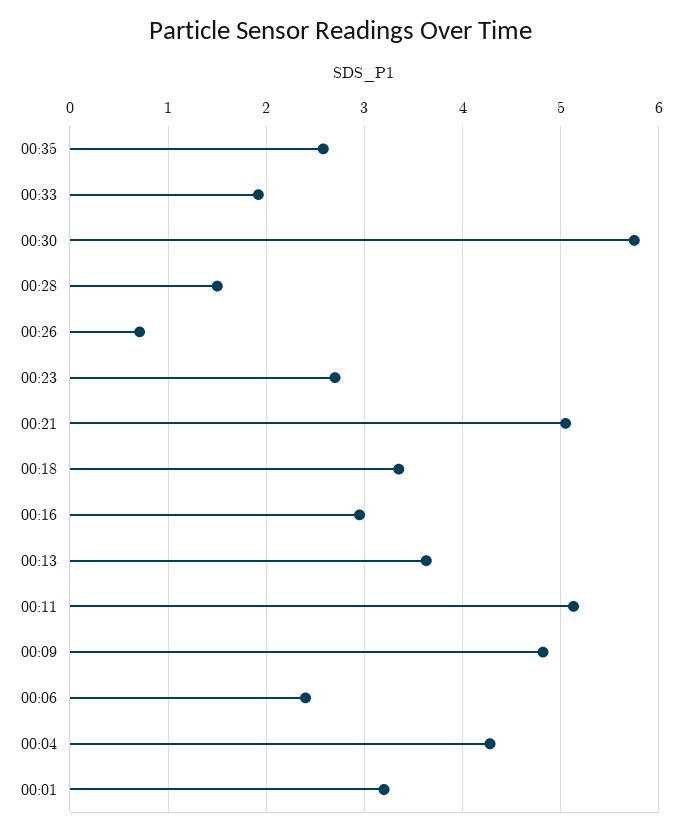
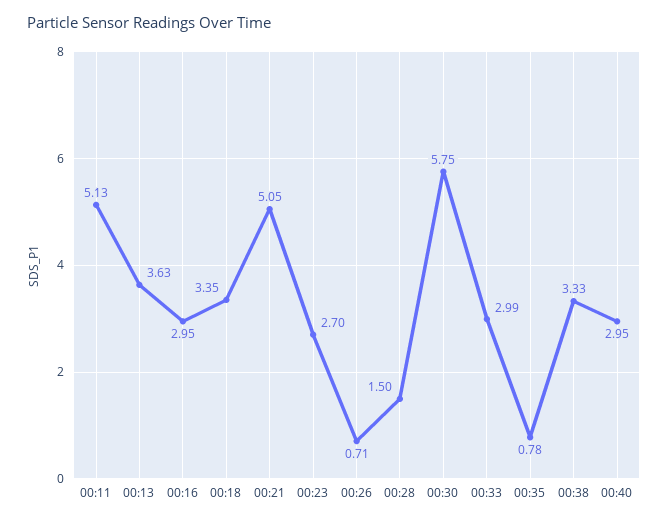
00:35: 2.6 -> 0.78
00:33: 1.9 -> 2.99
00:09: 4.8 -> none
00:06: 2.4 -> none
00:04: 4.3 -> none
00:01: 3.2 -> none
00:38: none -> 3.33
00:40: none -> 2.95

